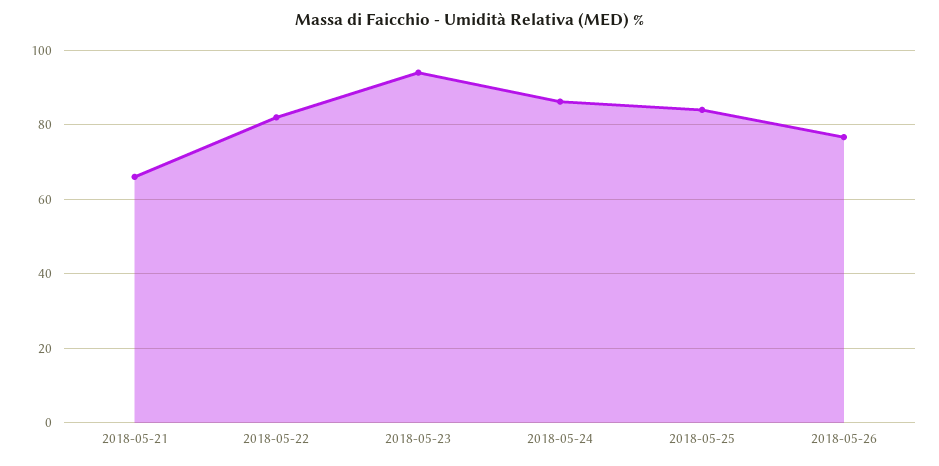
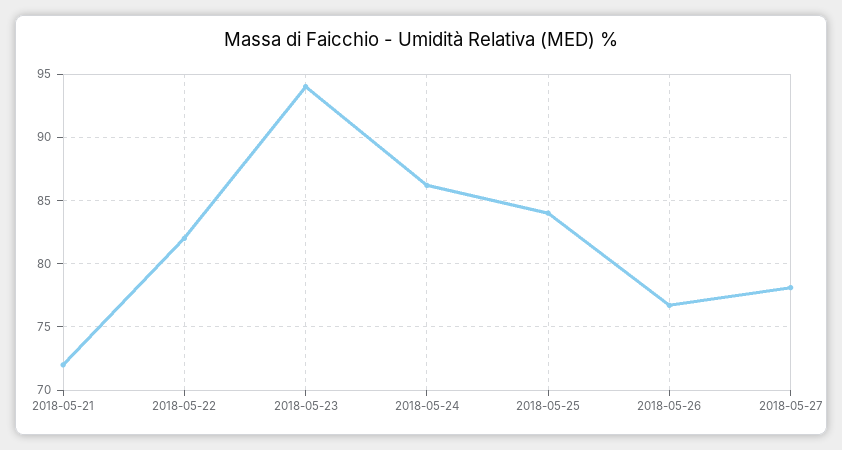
2018-05-21: 66 -> 72
2018-05-27: none -> 78

